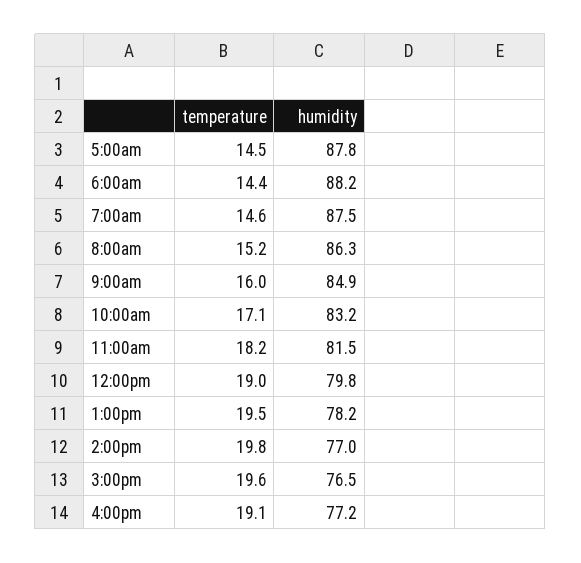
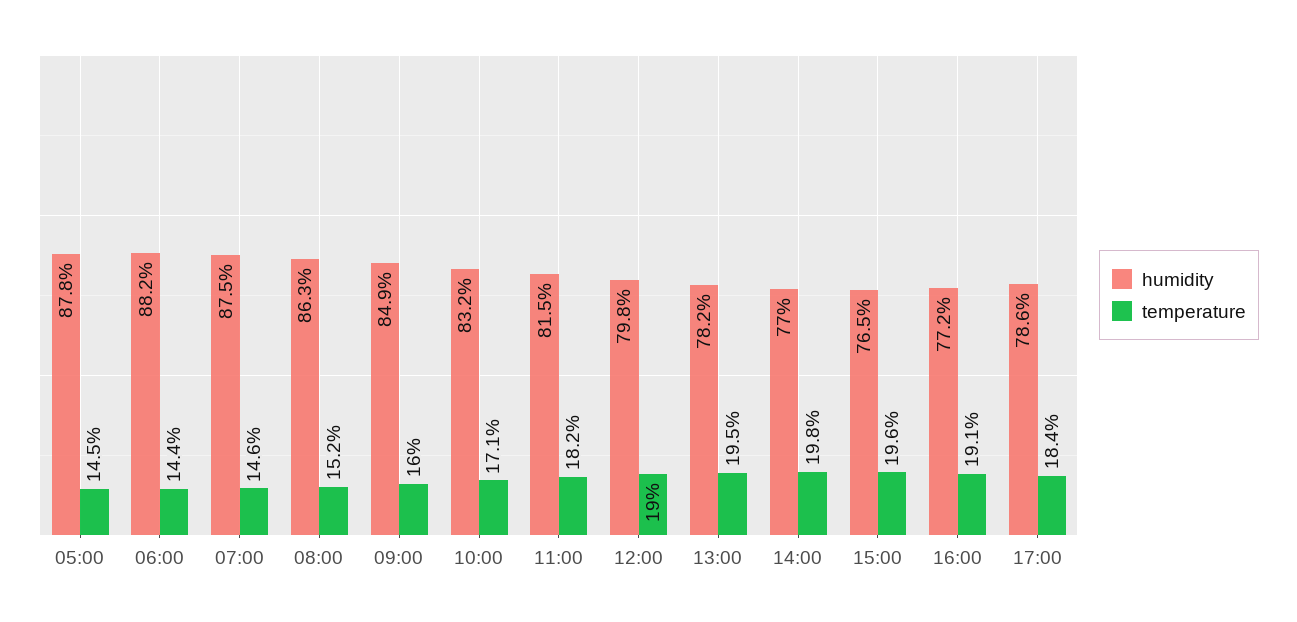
humidity, 17:00: none -> 78.6
temperature, 17:00: none -> 18.4

